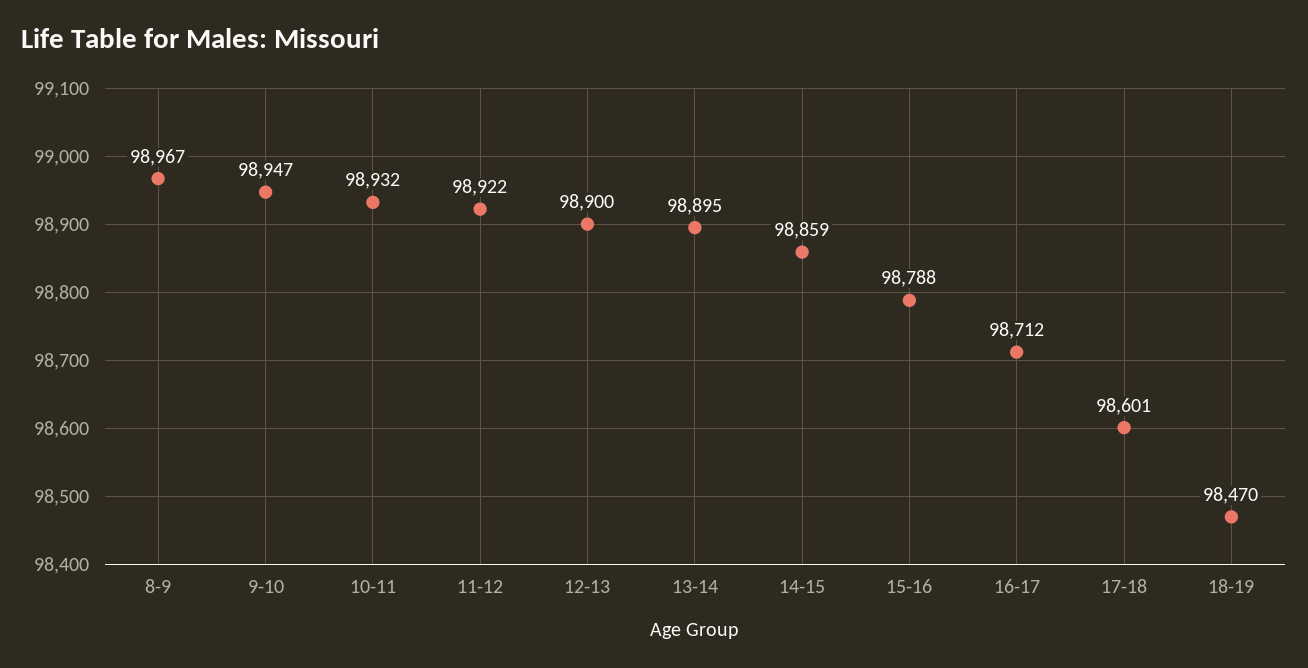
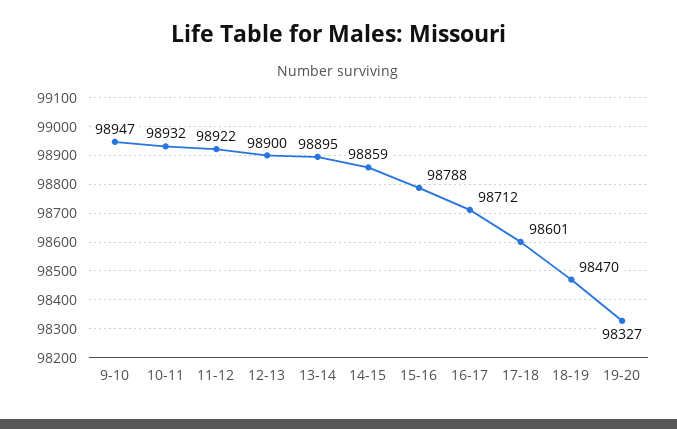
8-9: 98967 -> none
19-20: none -> 98327

